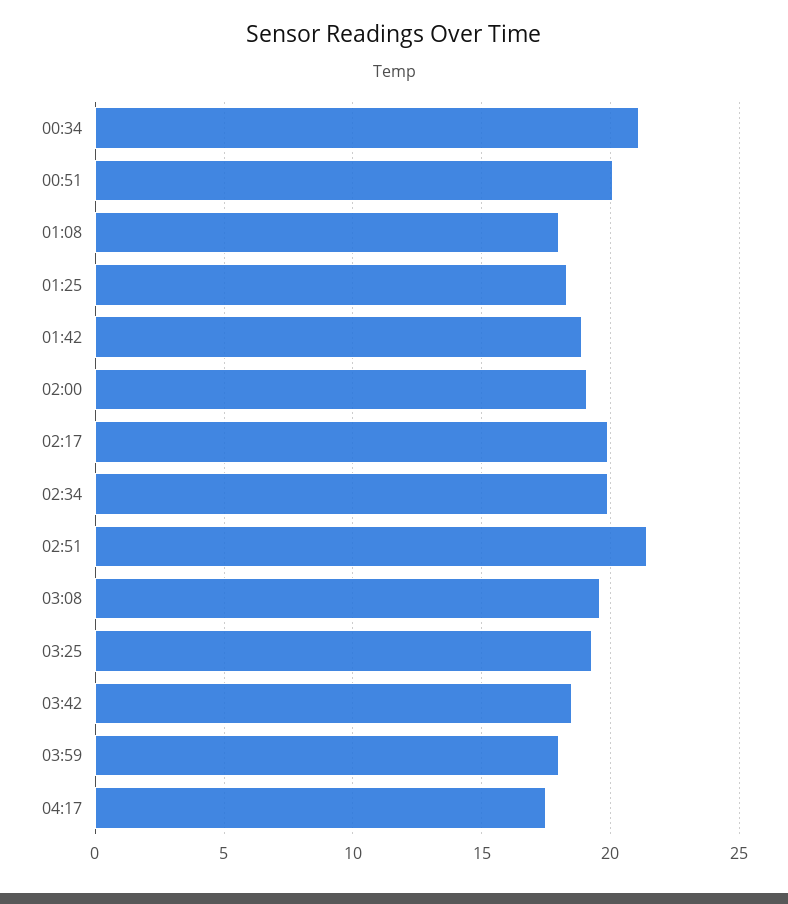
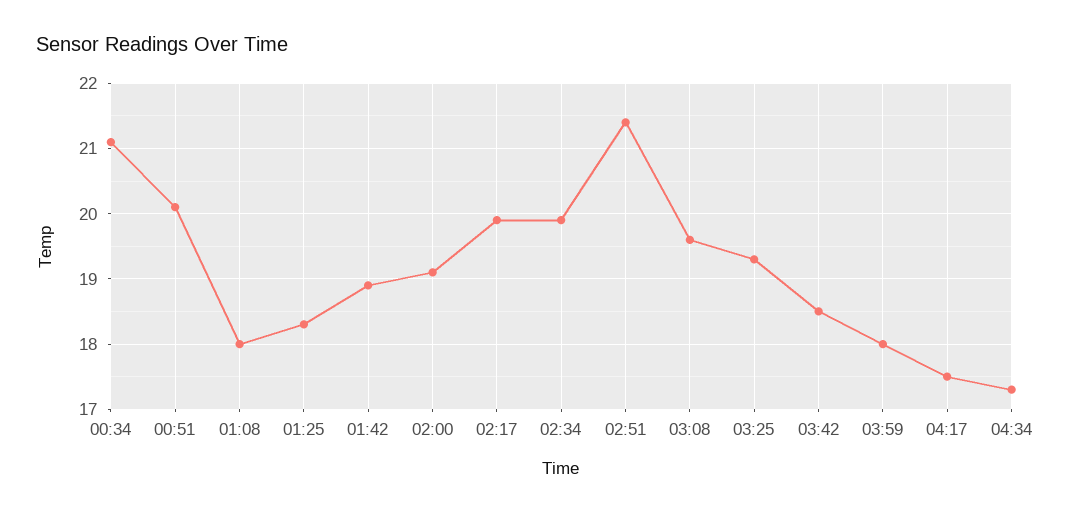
04:34: none -> 17.3

